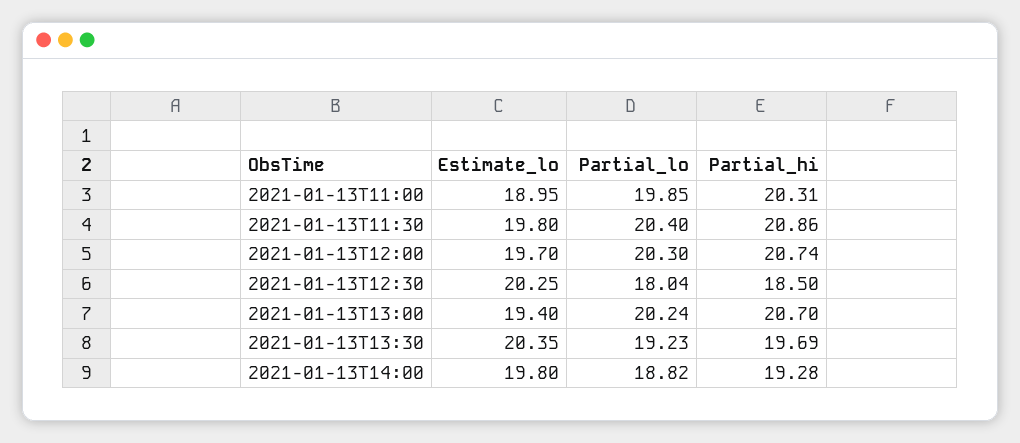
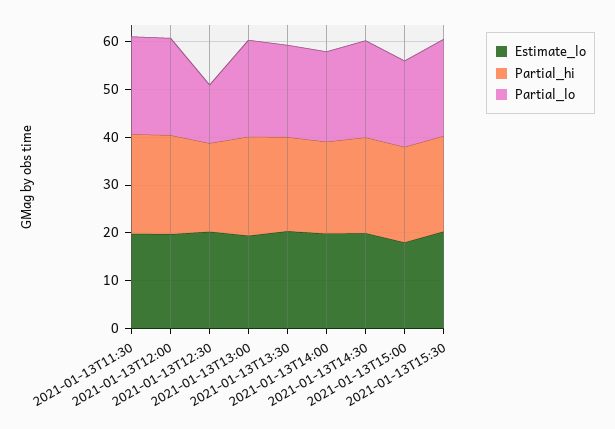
Estimate_lo, 2021-01-13T11:00: 18.95 -> none
Partial_lo, 2021-01-13T11:00: 19.85 -> none
Partial_hi, 2021-01-13T11:00: 20.31 -> none
Partial_lo, 2021-01-13T12:30: 18.04 -> 12
Estimate_lo, 2021-01-13T14:30: none -> 20
Partial_hi, 2021-01-13T14:30: none -> 20
Partial_lo, 2021-01-13T14:30: none -> 20
Estimate_lo, 2021-01-13T15:00: none -> 18
Partial_hi, 2021-01-13T15:00: none -> 20
Partial_lo, 2021-01-13T15:00: none -> 18
Estimate_lo, 2021-01-13T15:30: none -> 20
Partial_hi, 2021-01-13T15:30: none -> 20
Partial_lo, 2021-01-13T15:30: none -> 20

